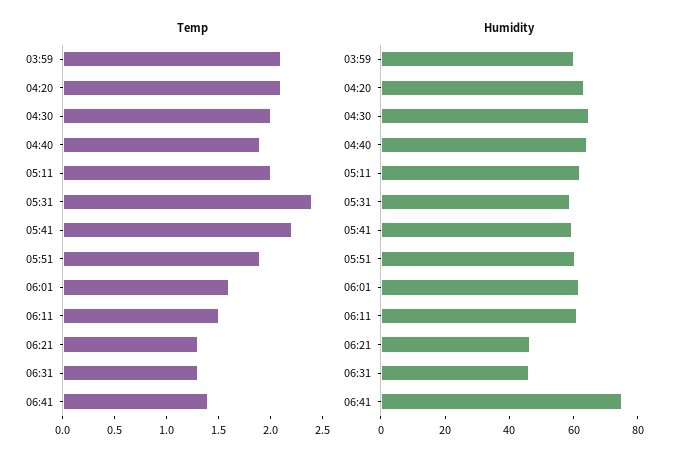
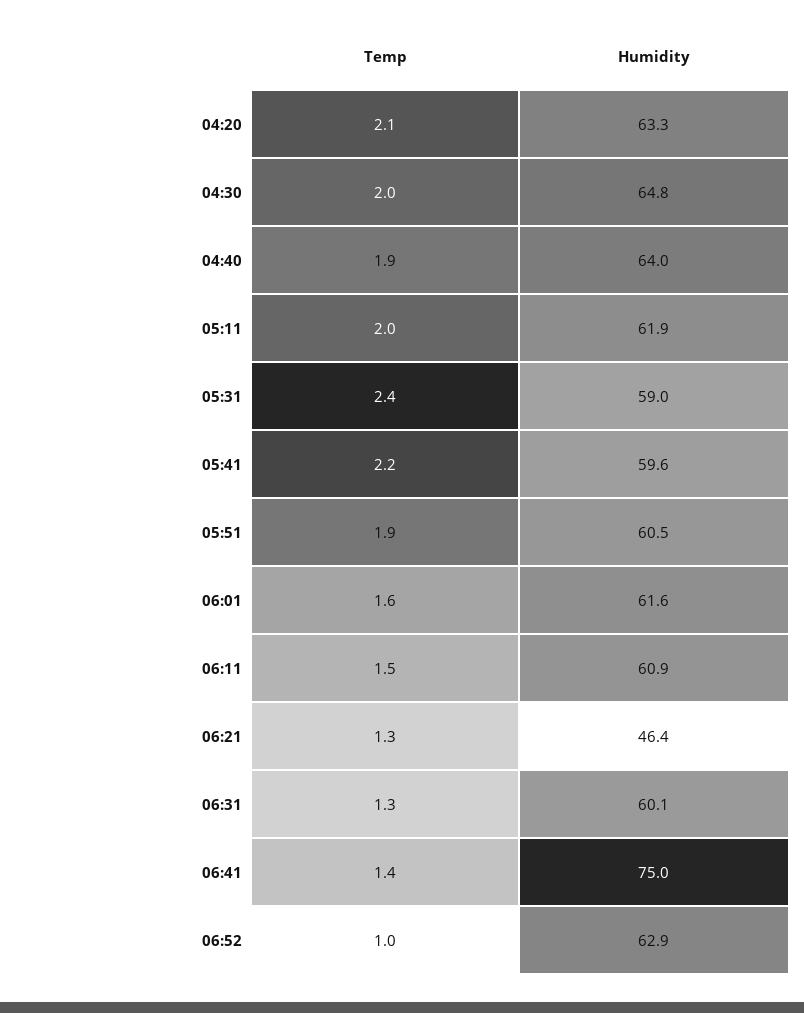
Temp, 03:59: 2.1 -> none
Humidity, 03:59: 60 -> none
Humidity, 06:31: 45 -> 60.1
Temp, 06:52: none -> 1
Humidity, 06:52: none -> 62.9

